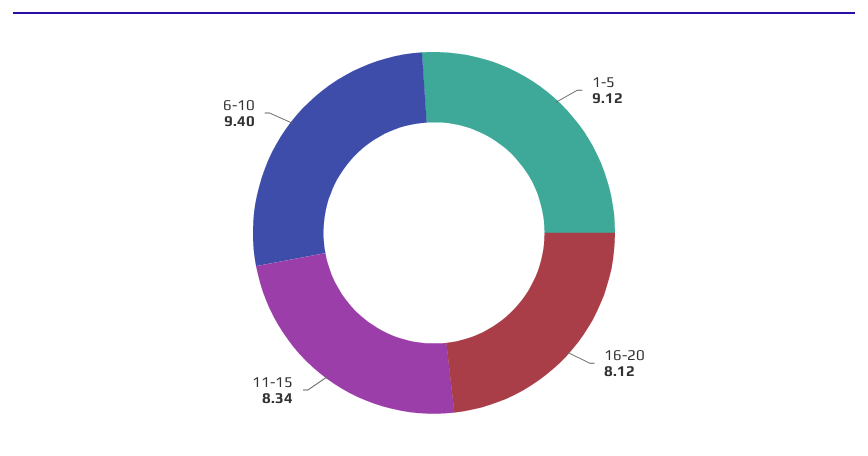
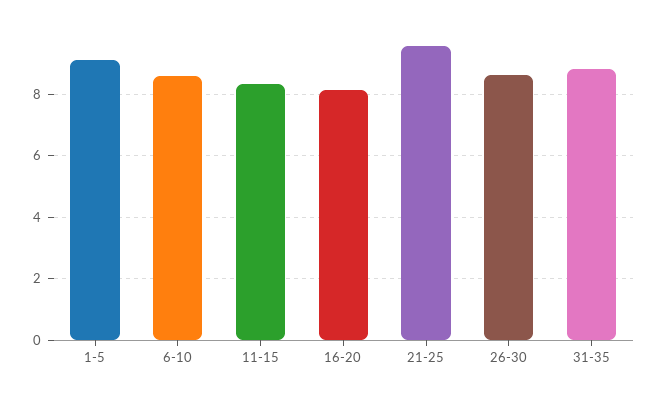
6-10: 9.4 -> 8.6
21-25: none -> 9.6
26-30: none -> 8.6
31-35: none -> 8.8

